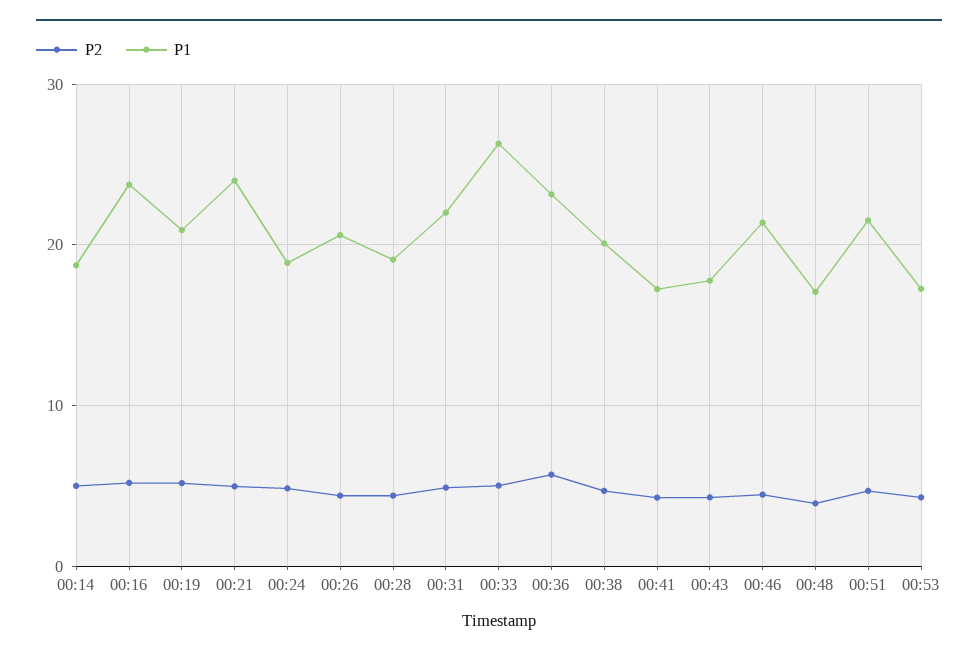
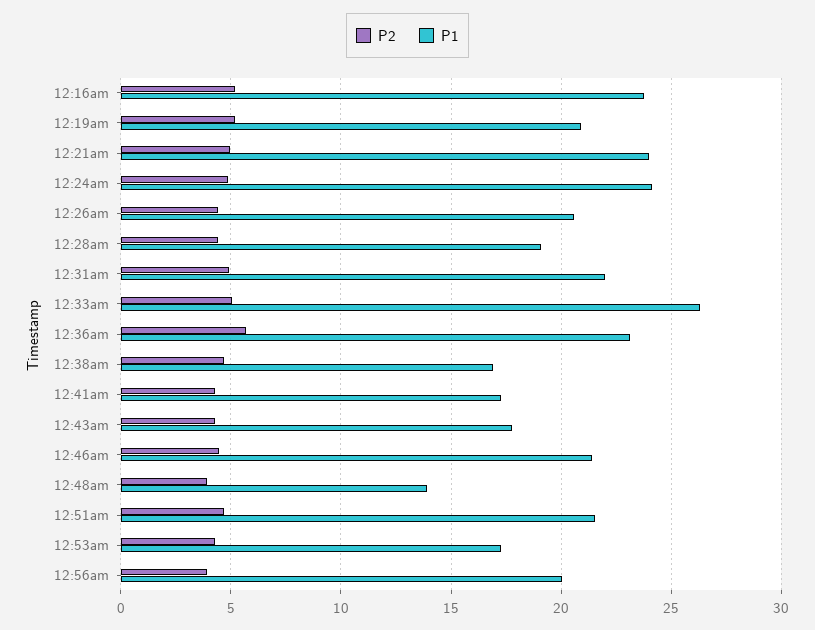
P2, 00:14: 5 -> none
P1, 00:14: 19 -> none
P1, 00:24: 19 -> 24
P1, 00:38: 20 -> 17
P1, 00:48: 17 -> 14
P2, 12:56am: none -> 4
P1, 12:56am: none -> 20

